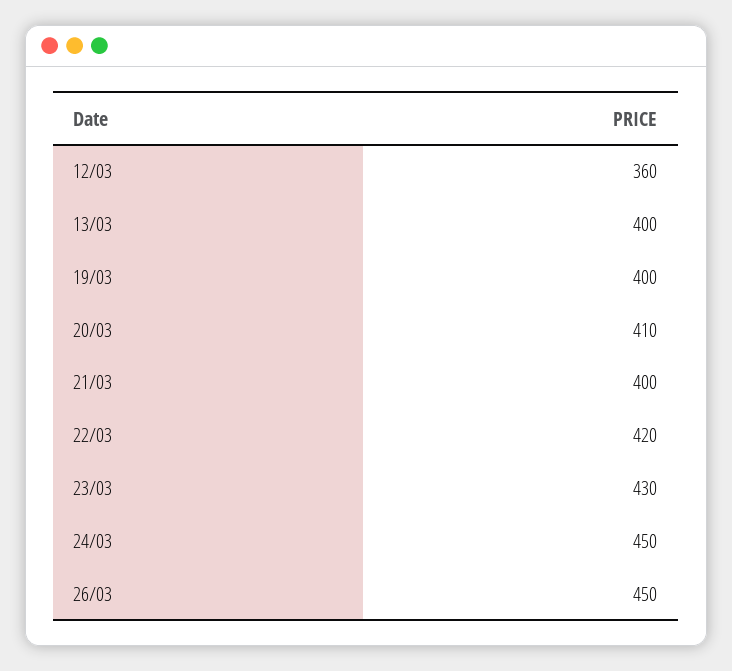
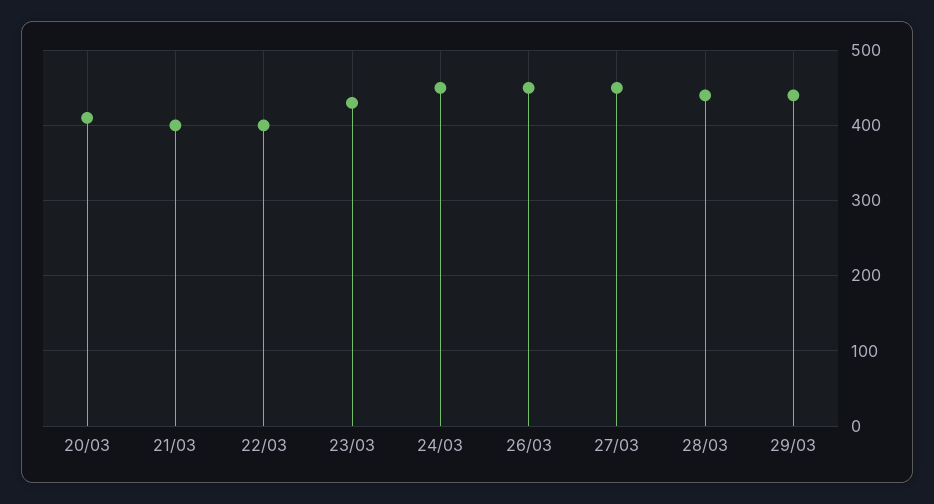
12/03: 360 -> none
13/03: 400 -> none
19/03: 400 -> none
22/03: 420 -> 400
27/03: none -> 450
28/03: none -> 440
29/03: none -> 440

